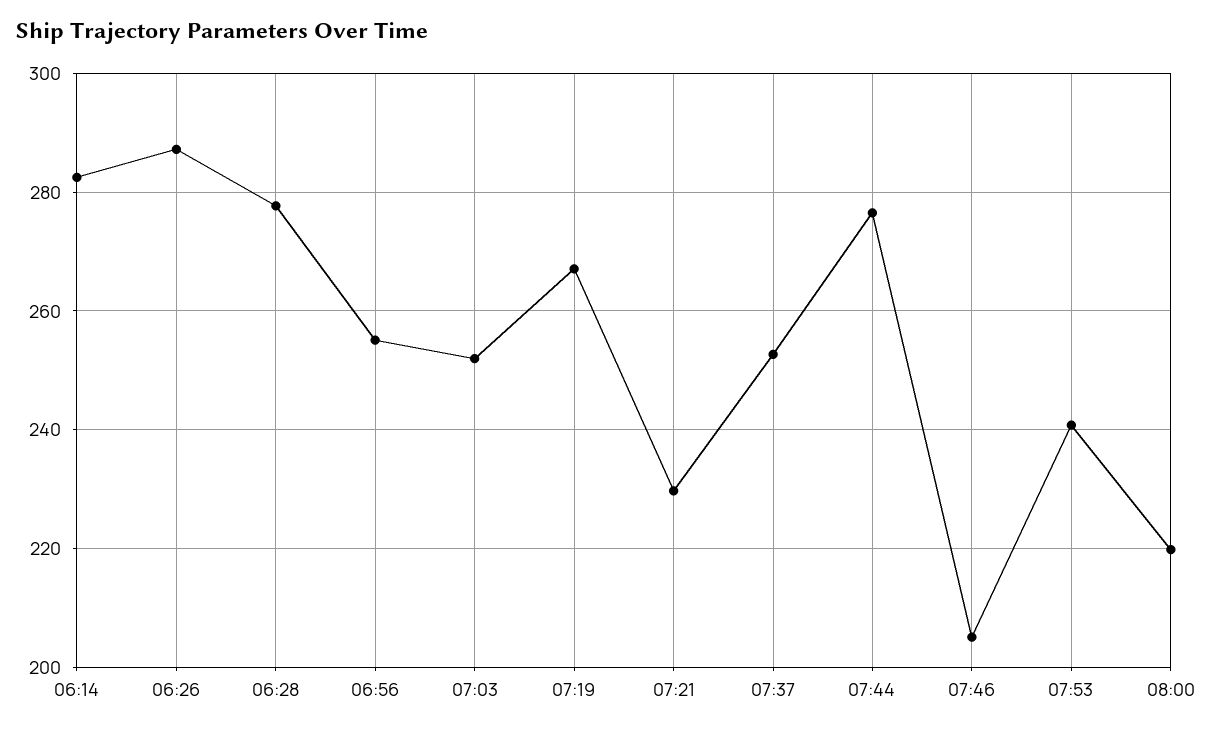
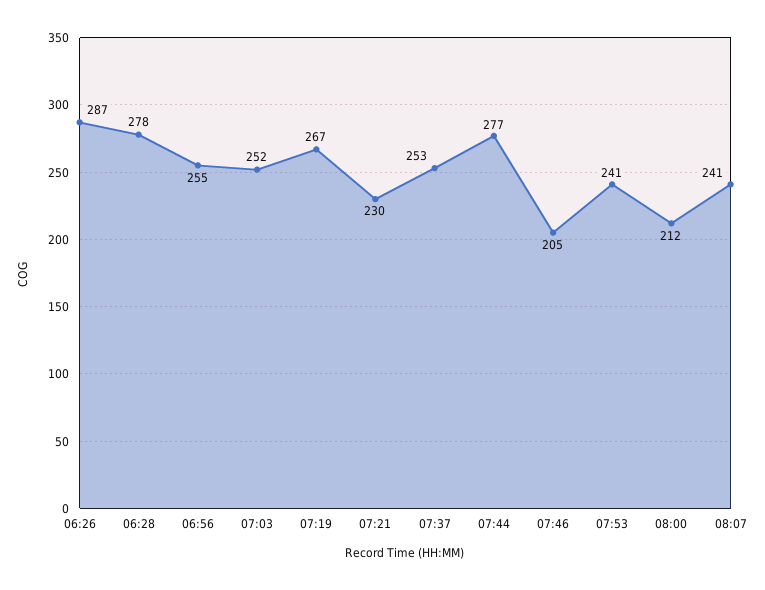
06:14: 282 -> none
08:00: 220 -> 212
08:07: none -> 241

